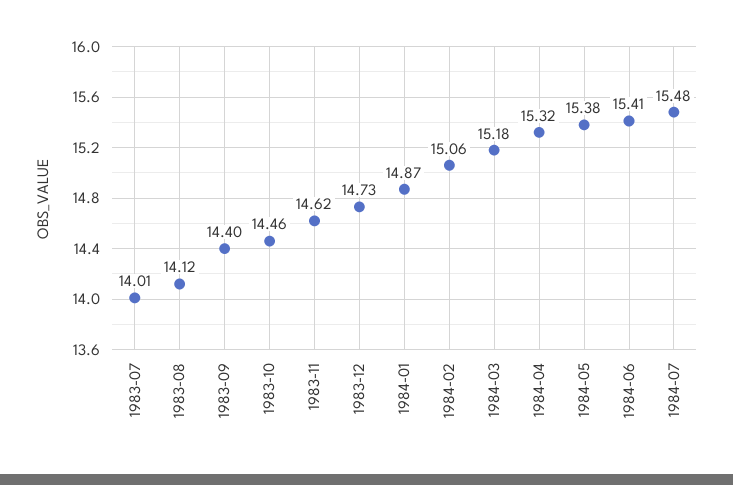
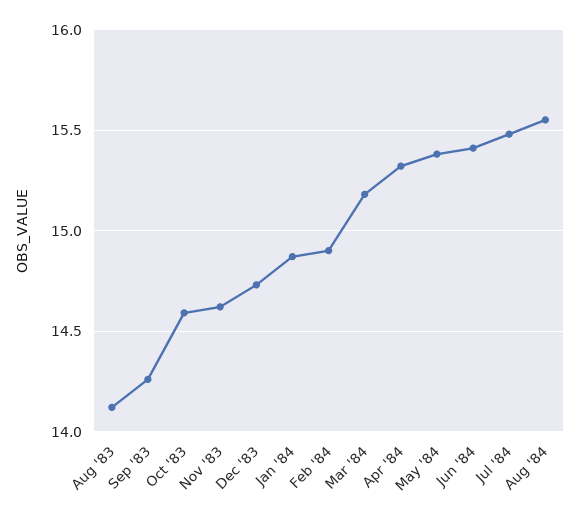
1983-07: 14.01 -> none
1983-09: 14.4 -> 14.25
1983-10: 14.46 -> 14.6
1984-02: 15.06 -> 14.9
Aug '84: none -> 15.55

